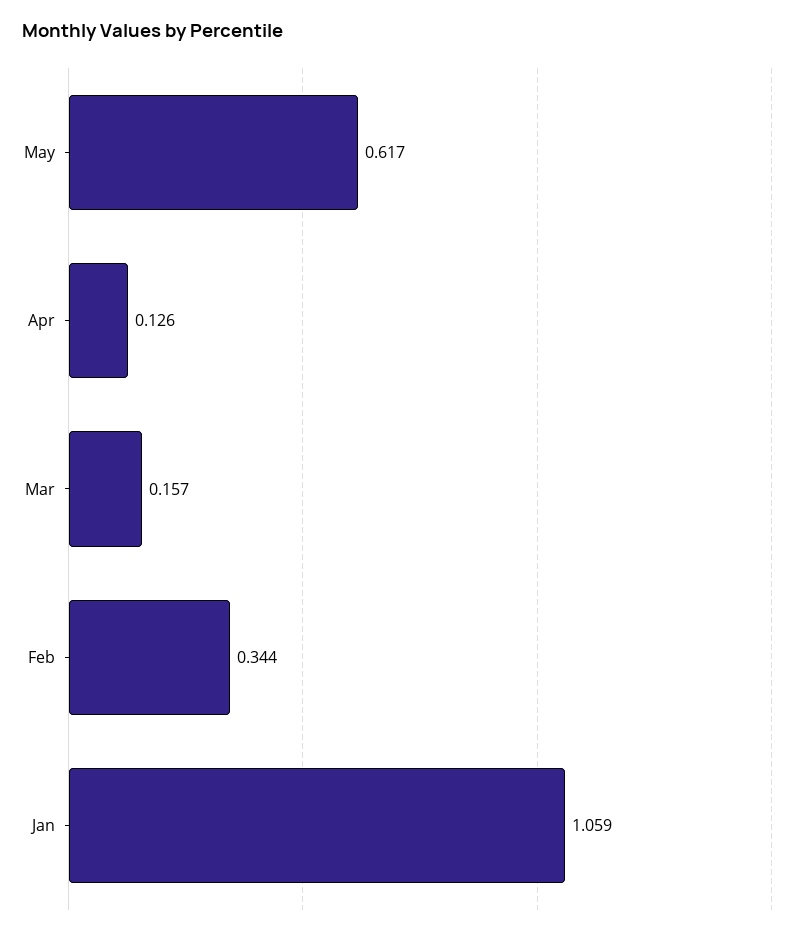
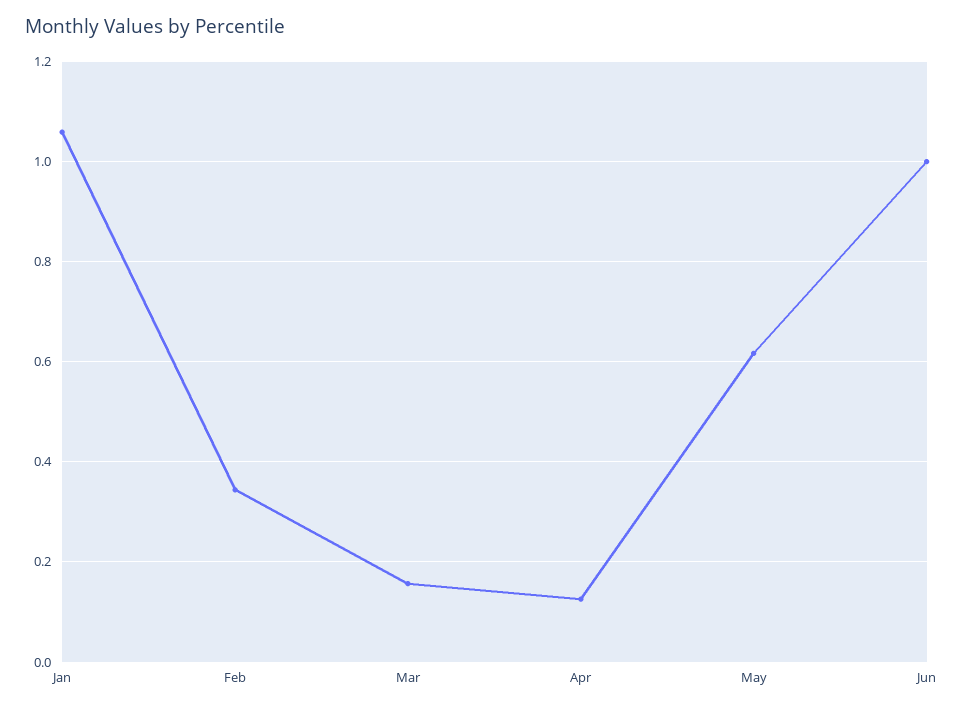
Jun: none -> 1

